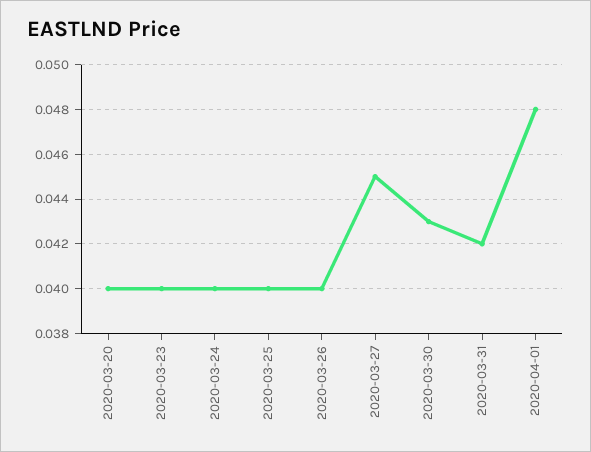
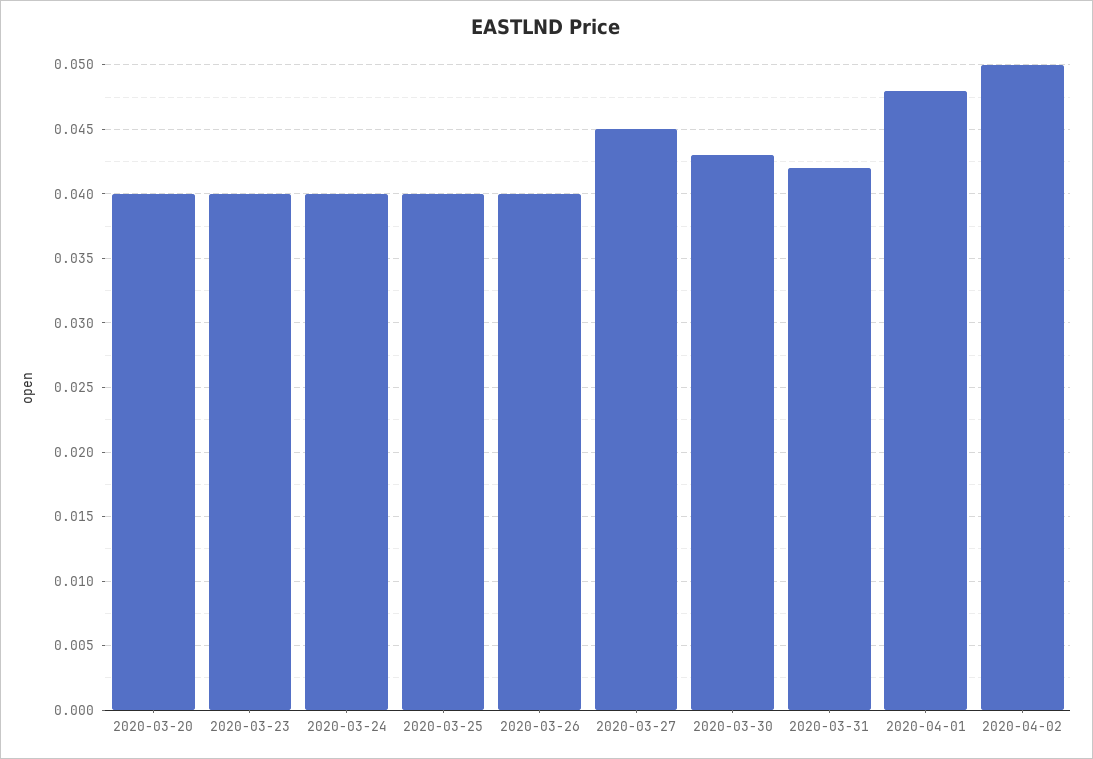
2020-04-02: none -> 0.05

